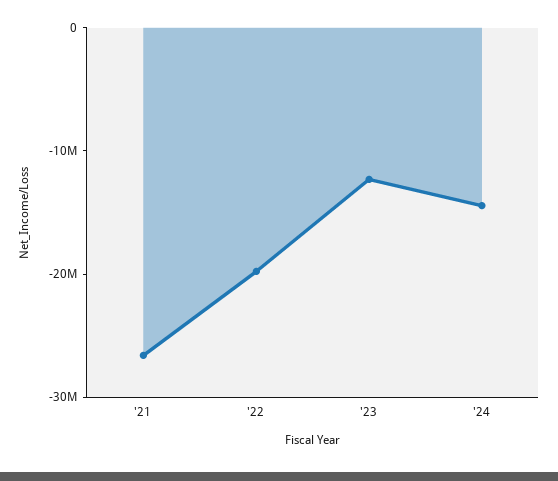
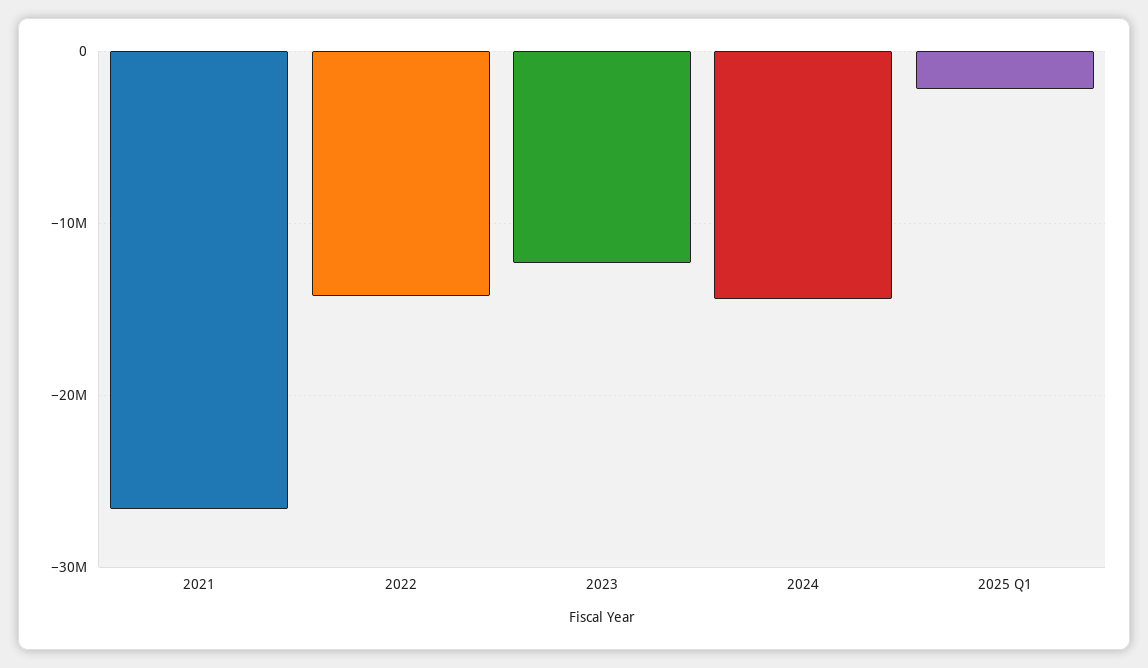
'22: -20000000 -> -14000000
2025 Q1: none -> -2000000

